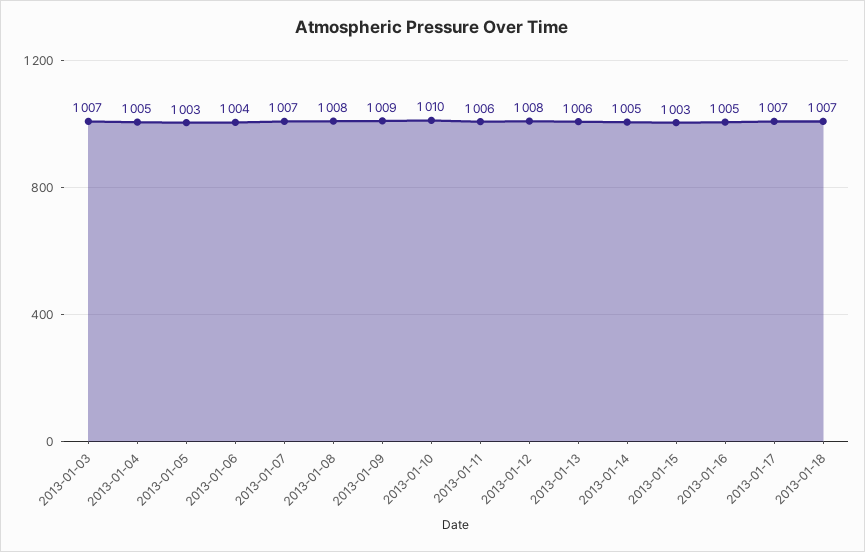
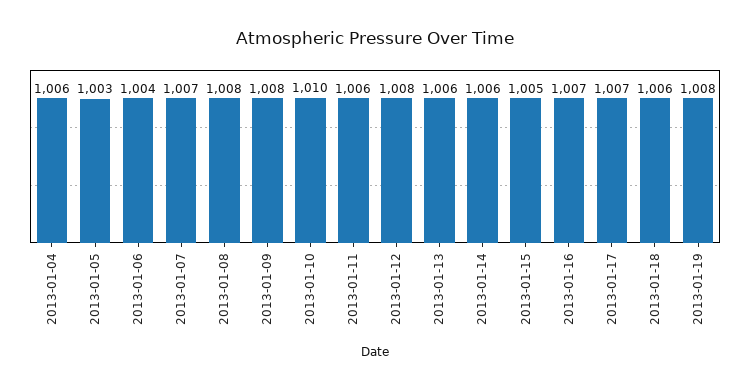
2013-01-03: 1007 -> none
2013-01-04: 1005 -> 1006
2013-01-09: 1009 -> 1008
2013-01-14: 1005 -> 1006
2013-01-15: 1003 -> 1005
2013-01-16: 1005 -> 1007
2013-01-18: 1007 -> 1006
2013-01-19: none -> 1008

